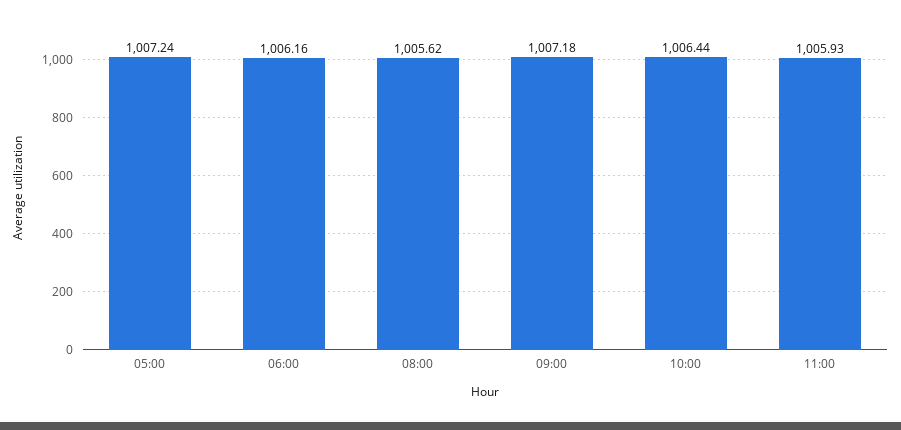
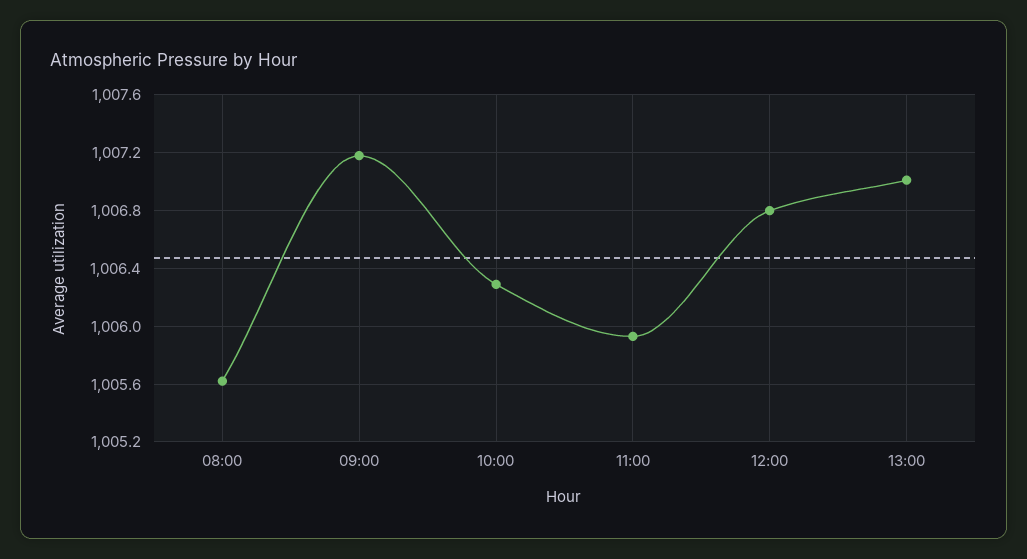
05:00: 1007.24 -> none
06:00: 1006.16 -> none
10:00: 1006.44 -> 1006.3
12:00: none -> 1006.8
13:00: none -> 1007

